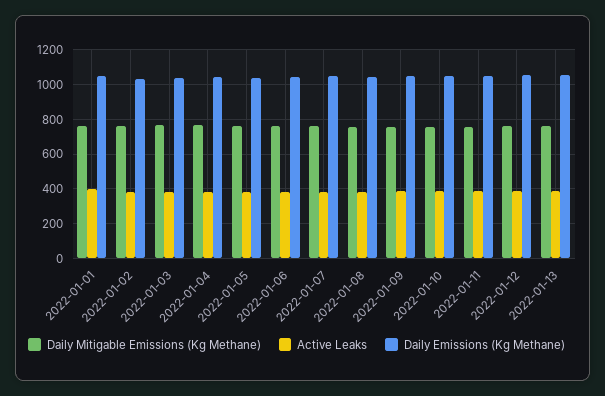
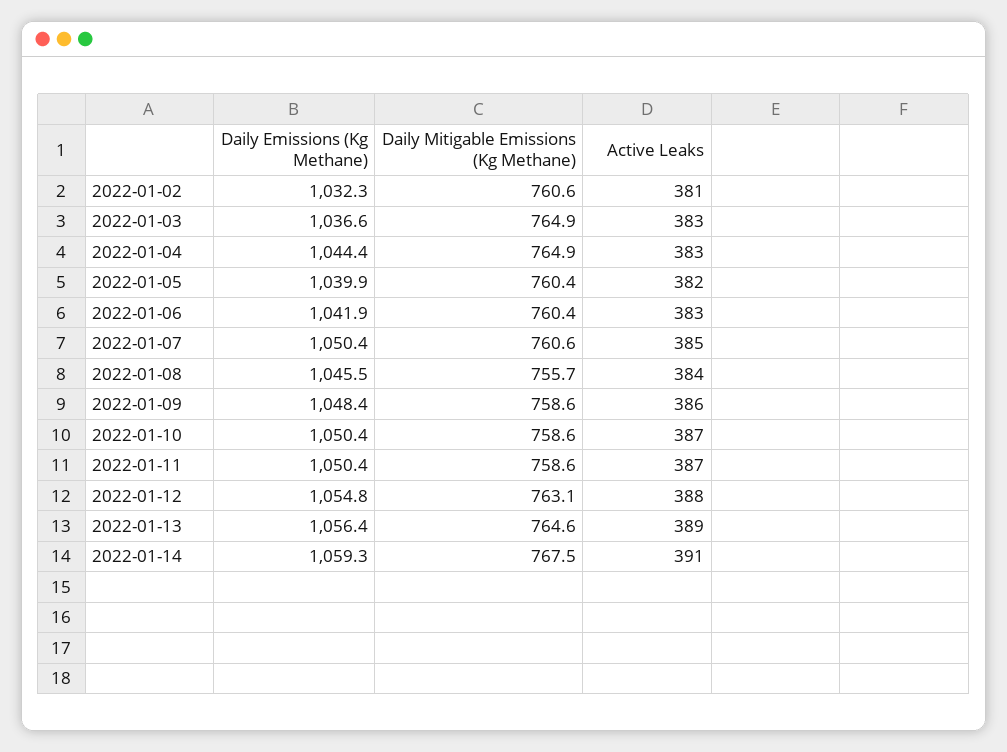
Daily Mitigable Emissions (Kg Methane), 2022-01-01: 750 -> none
Active Leaks, 2022-01-01: 400 -> none
Daily Emissions (Kg Methane), 2022-01-01: 1050 -> none
Daily Emissions (Kg Methane), 2022-01-14: none -> 1059.3
Daily Mitigable Emissions (Kg Methane), 2022-01-14: none -> 767.5
Active Leaks, 2022-01-14: none -> 391

